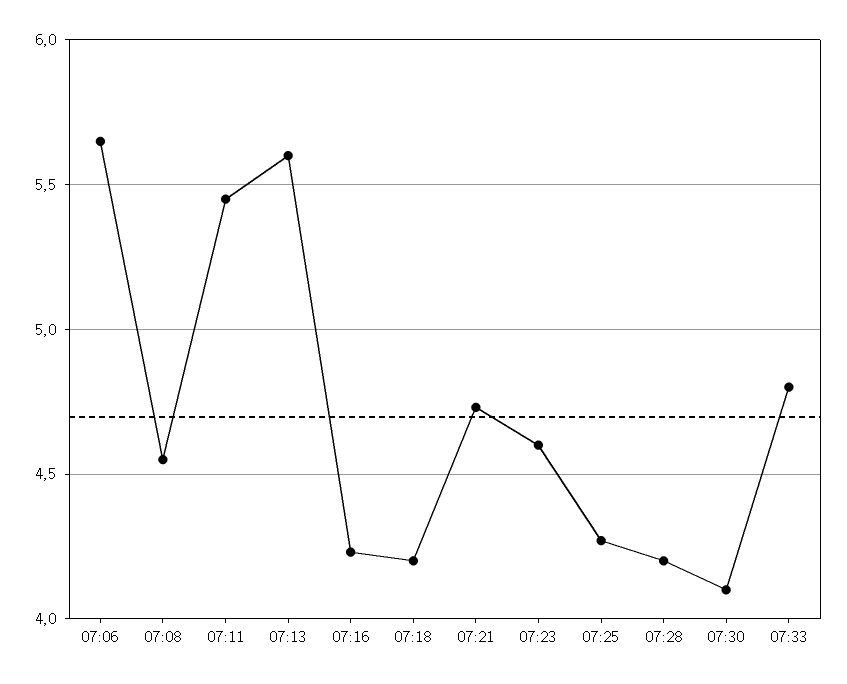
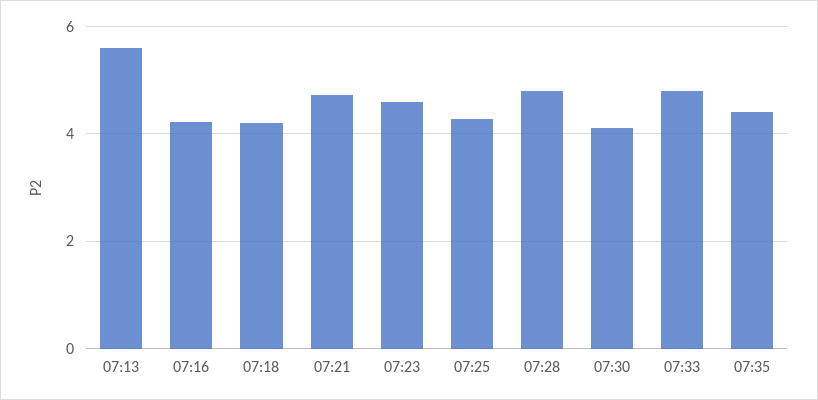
07:06: 5.65 -> none
07:08: 4.55 -> none
07:11: 5.45 -> none
07:28: 4.2 -> 4.8
07:35: none -> 4.4

